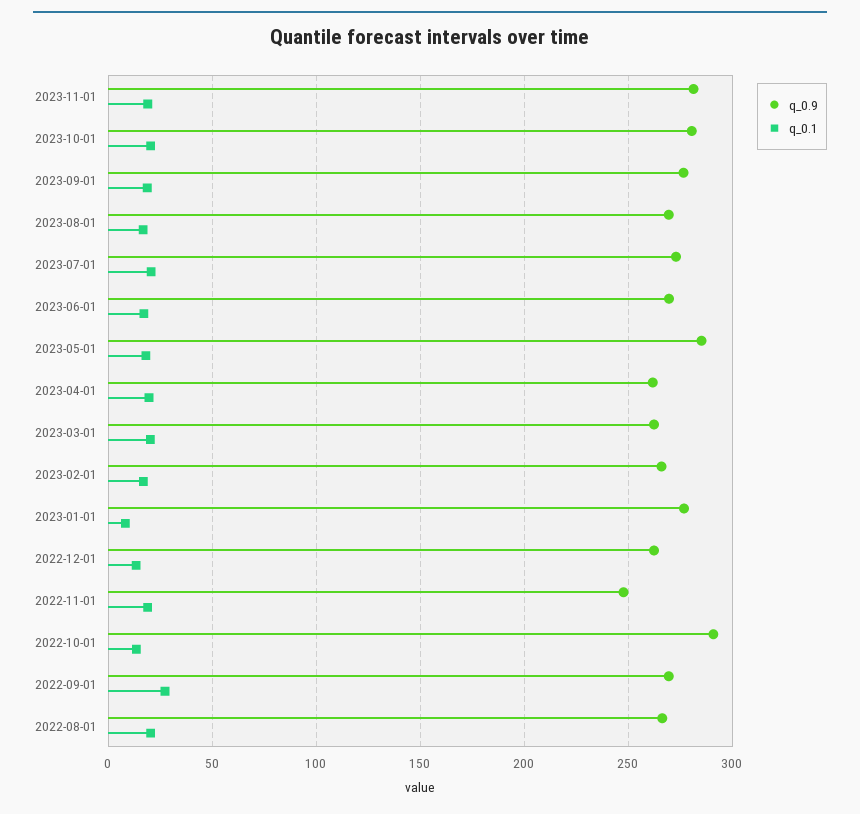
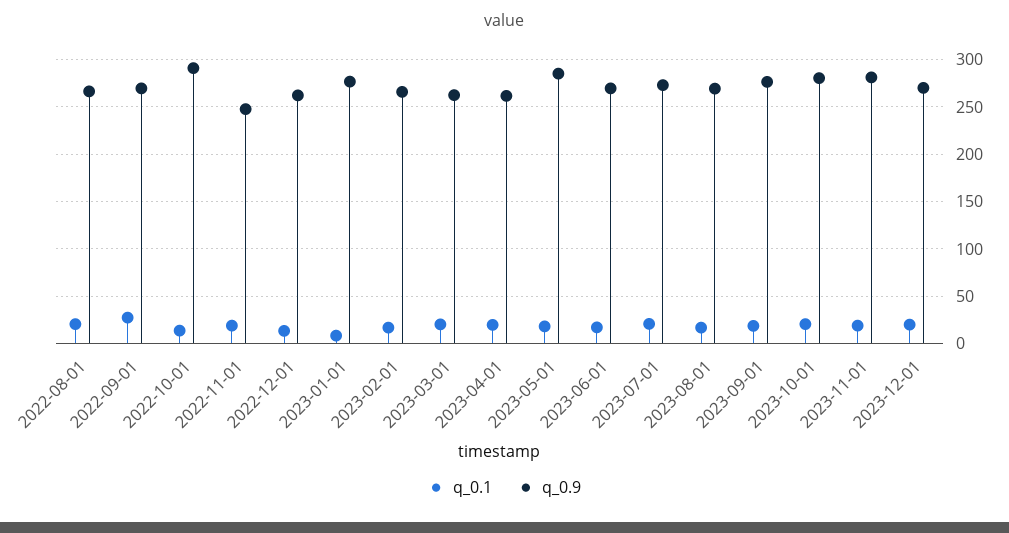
q_0.1, 2023-12-01: none -> 20
q_0.9, 2023-12-01: none -> 270

